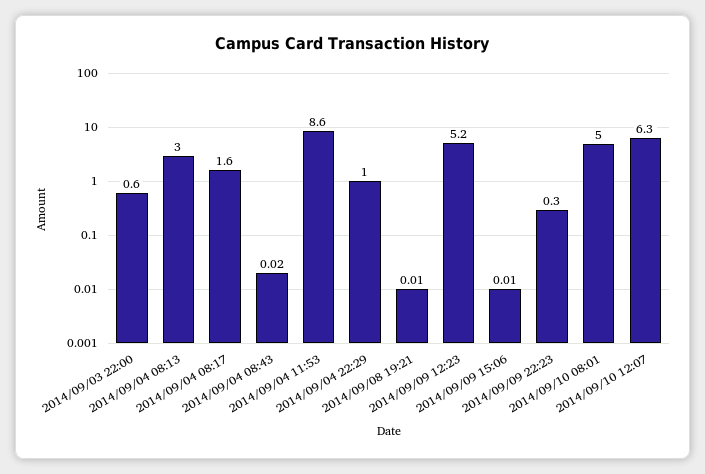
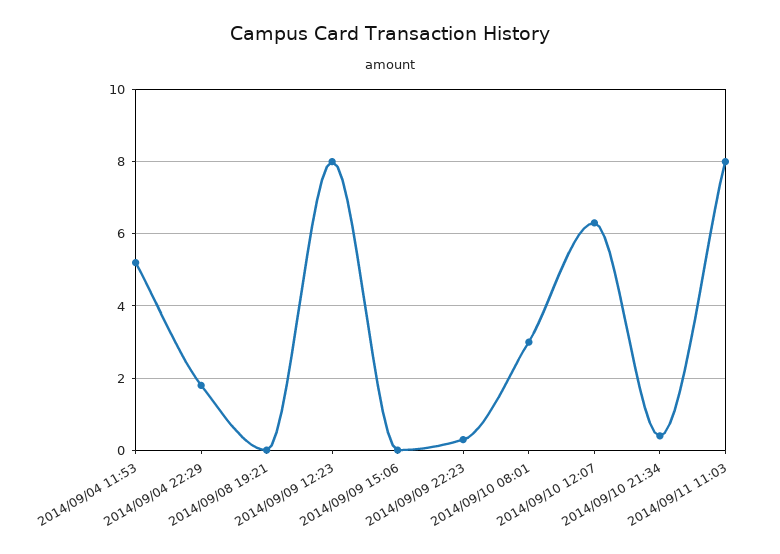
2014/09/03 22:00: 0.6 -> none
2014/09/04 08:13: 3 -> none
2014/09/04 08:17: 1.6 -> none
2014/09/04 08:43: 0.02 -> none
2014/09/04 11:53: 8.6 -> 5.2
2014/09/04 22:29: 1 -> 1.8
2014/09/09 12:23: 5.2 -> 8
2014/09/10 08:01: 5 -> 3
2014/09/10 21:34: none -> 0.4
2014/09/11 11:03: none -> 8

